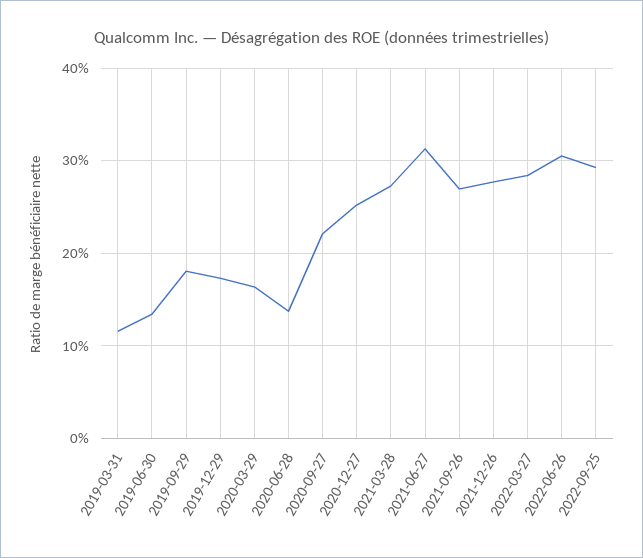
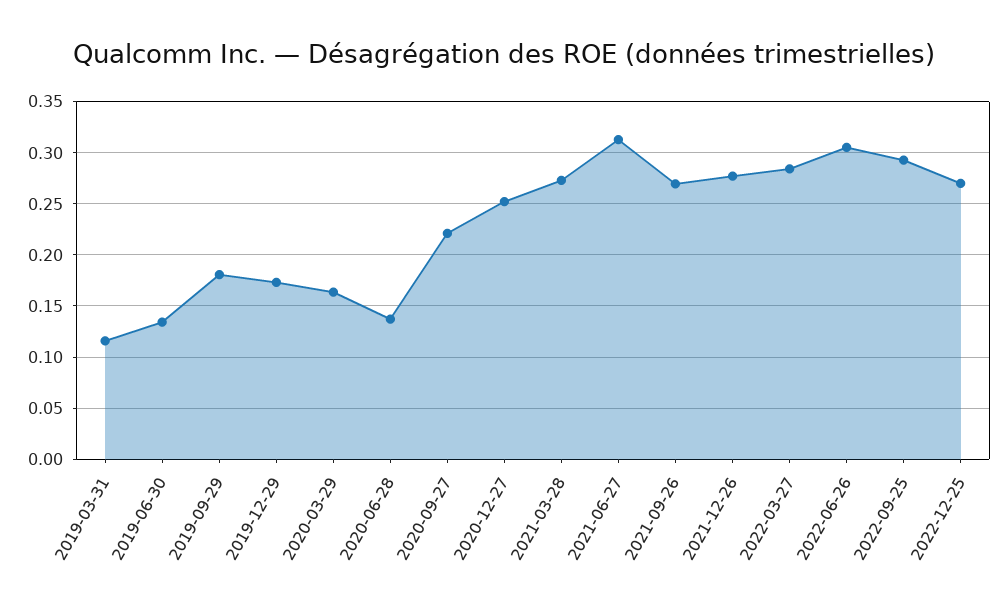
2022-12-25: none -> 0.27

